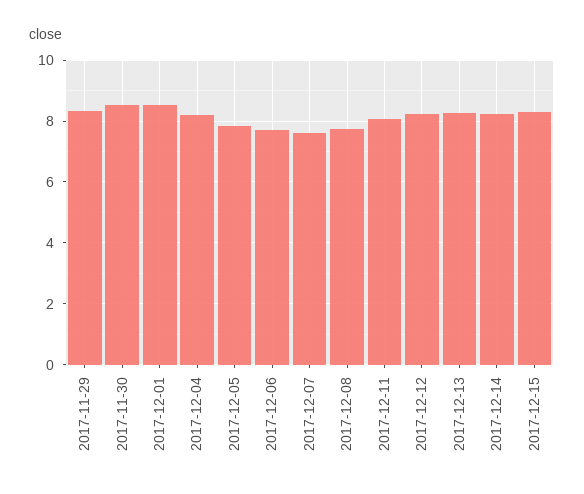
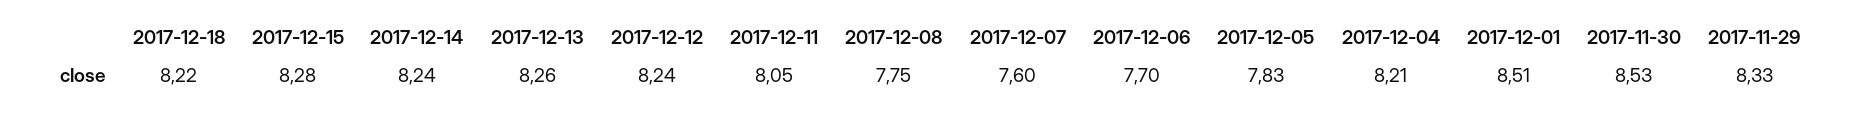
2017-12-18: none -> 8.22

